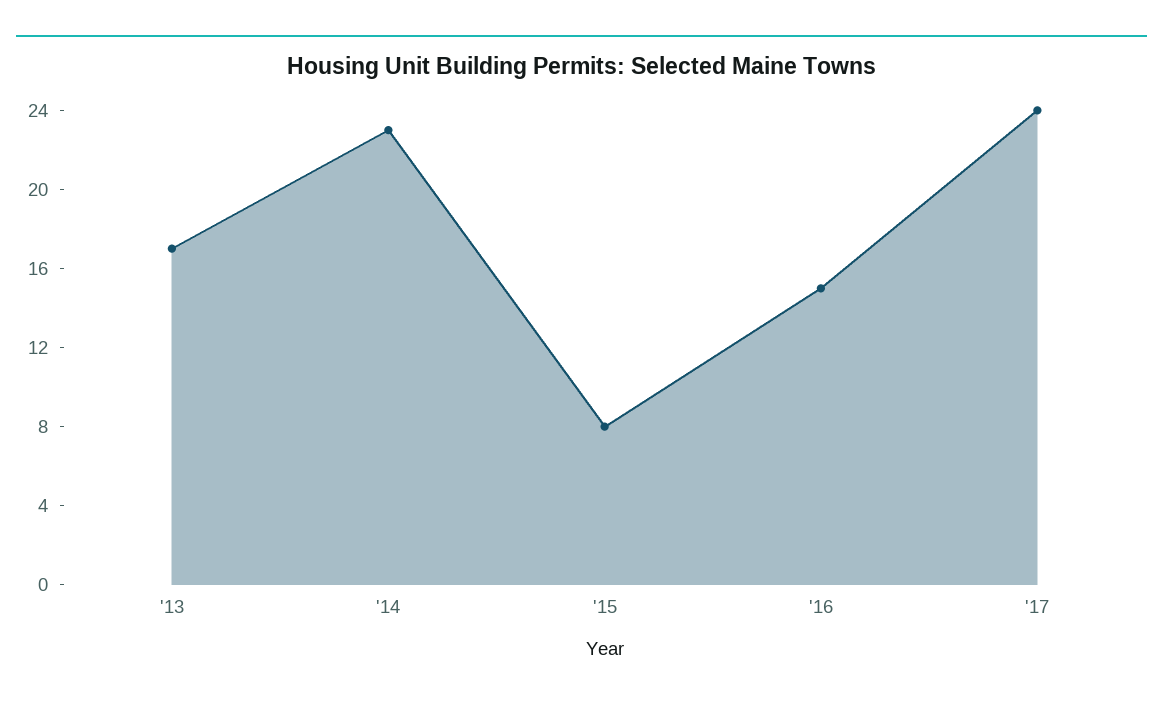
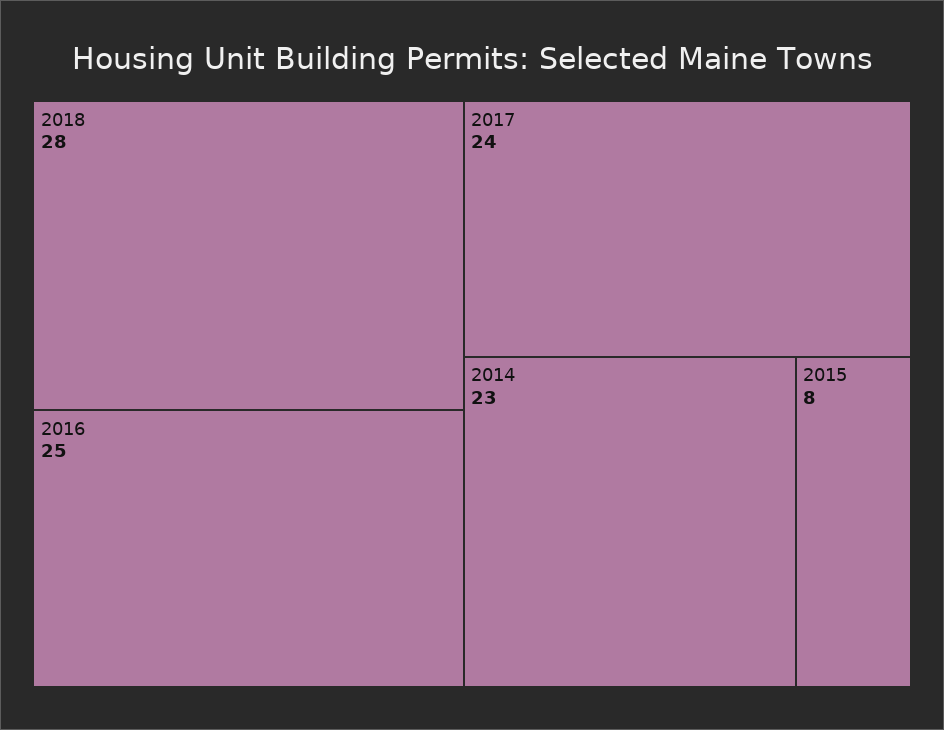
'13: 17 -> none
'16: 15 -> 25
2018: none -> 28

